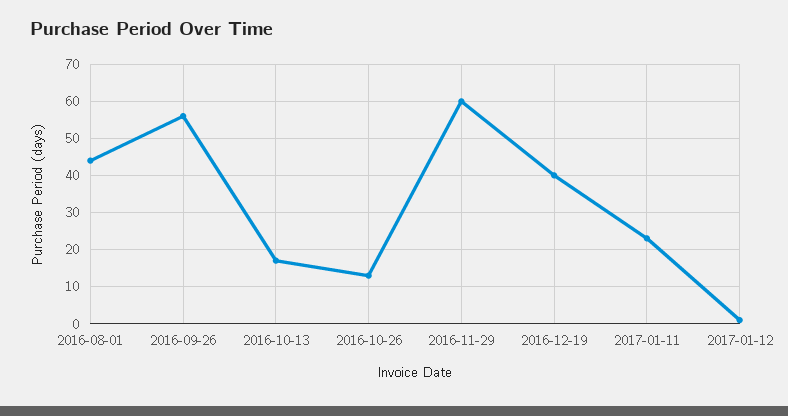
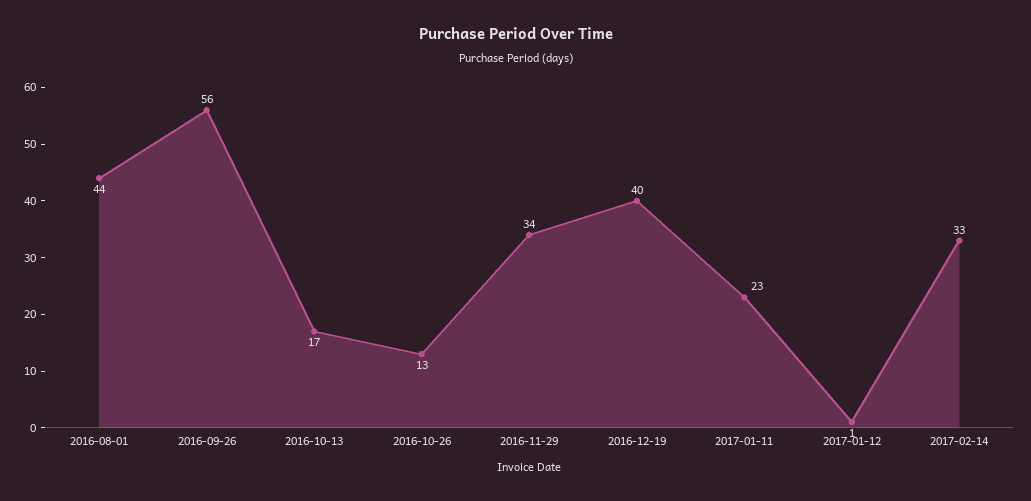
2016-11-29: 60 -> 34
2017-02-14: none -> 33

